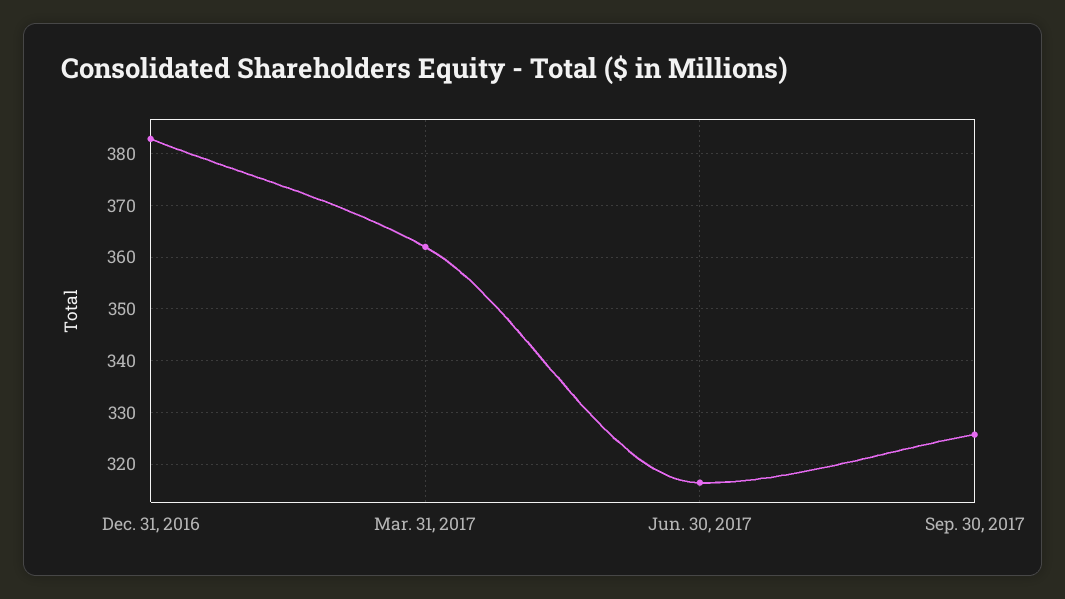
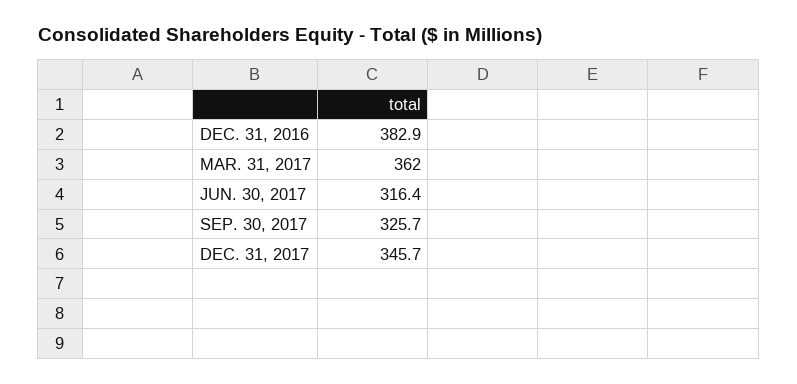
DEC. 31, 2017: none -> 345.7

